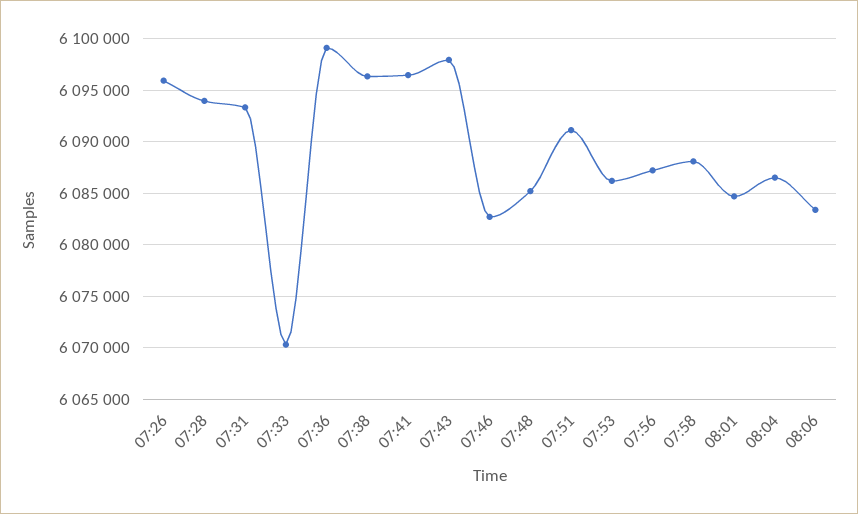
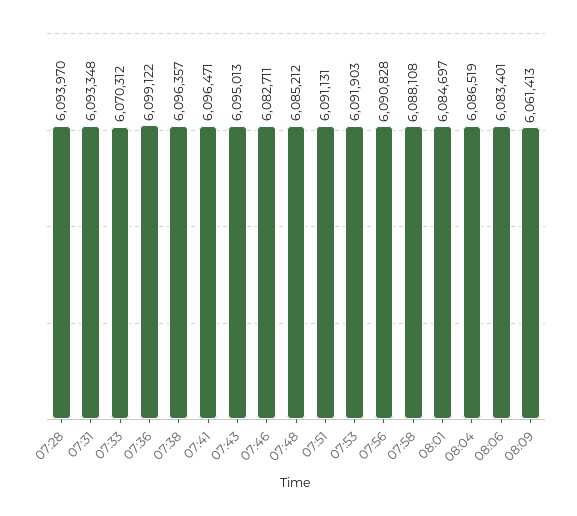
07:26: 6096000 -> none
07:43: 6098000 -> 6095013
07:53: 6086000 -> 6091903
07:56: 6087000 -> 6090828
08:09: none -> 6061413

